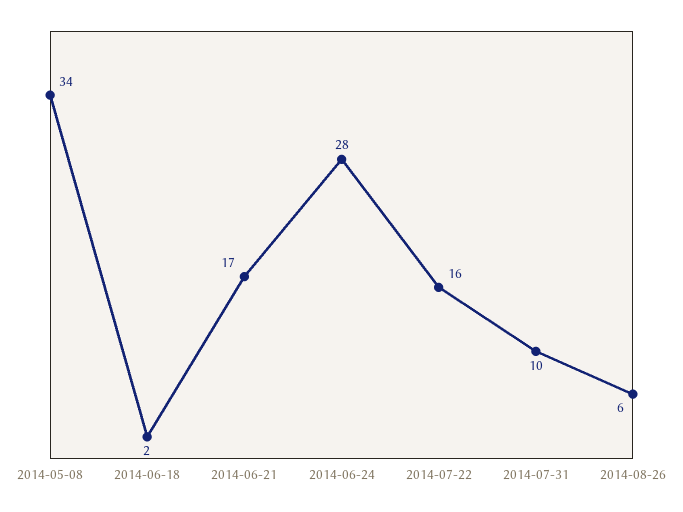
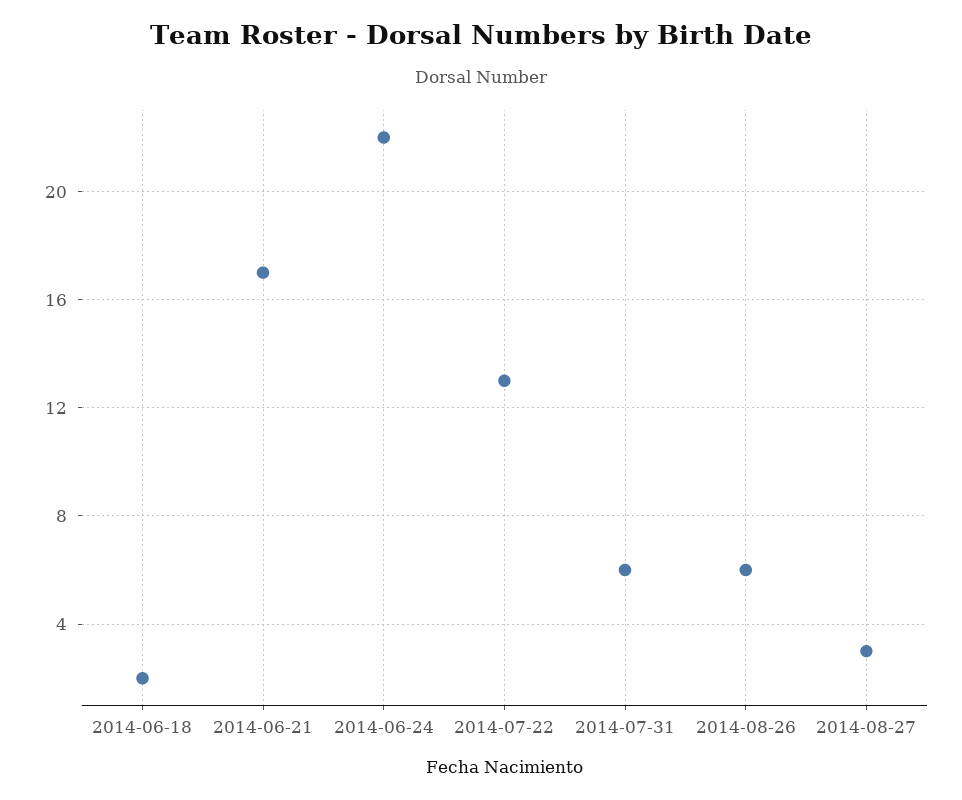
2014-05-08: 34 -> none
2014-06-24: 28 -> 22
2014-07-22: 16 -> 13
2014-07-31: 10 -> 6
2014-08-27: none -> 3

